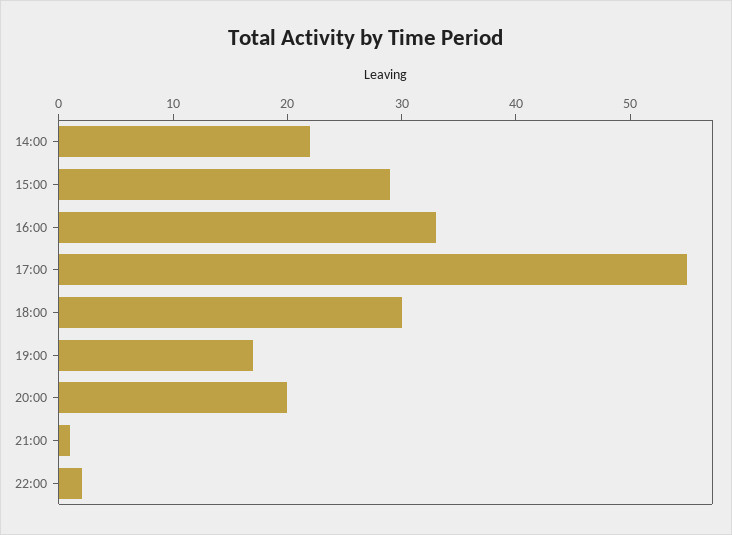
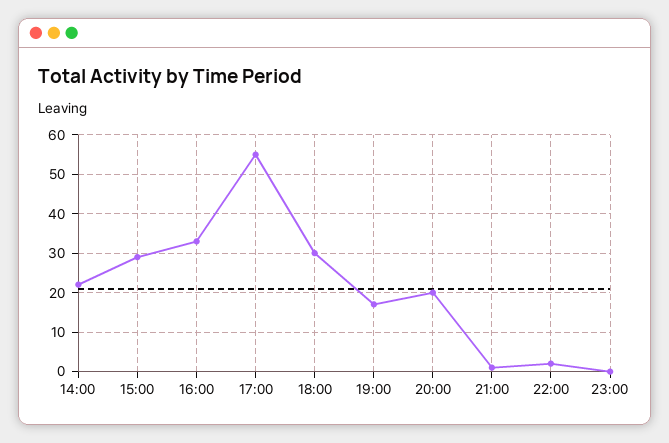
23:00: none -> 0

